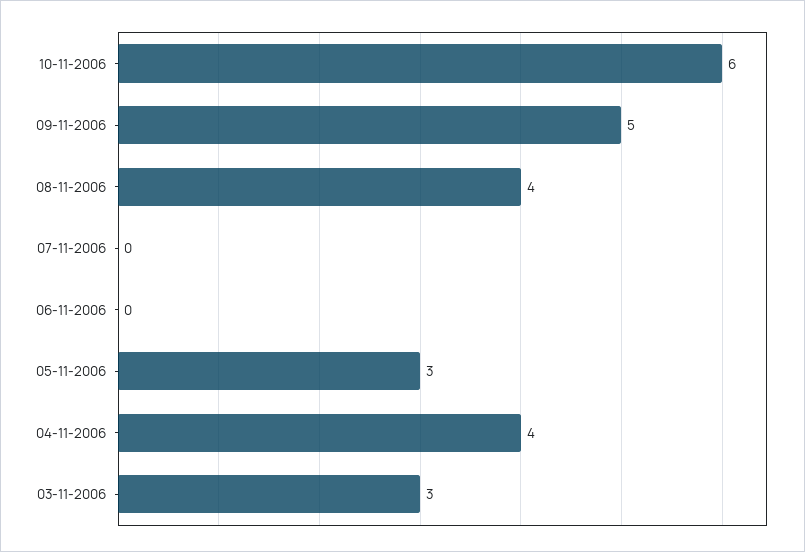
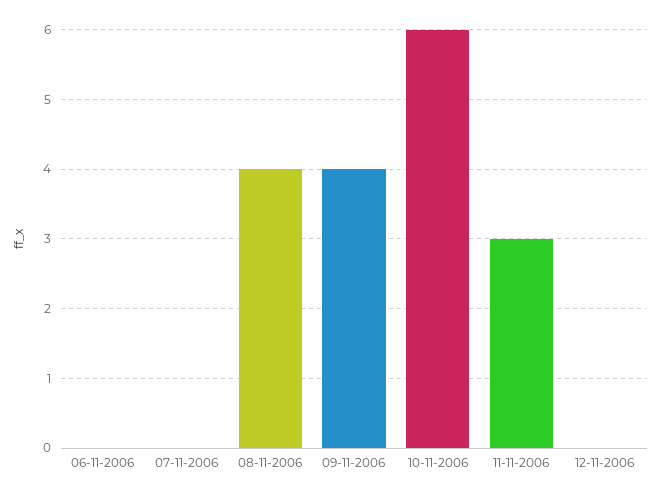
09-11-2006: 5 -> 4
05-11-2006: 3 -> none
04-11-2006: 4 -> none
03-11-2006: 3 -> none
11-11-2006: none -> 3
12-11-2006: none -> 0

